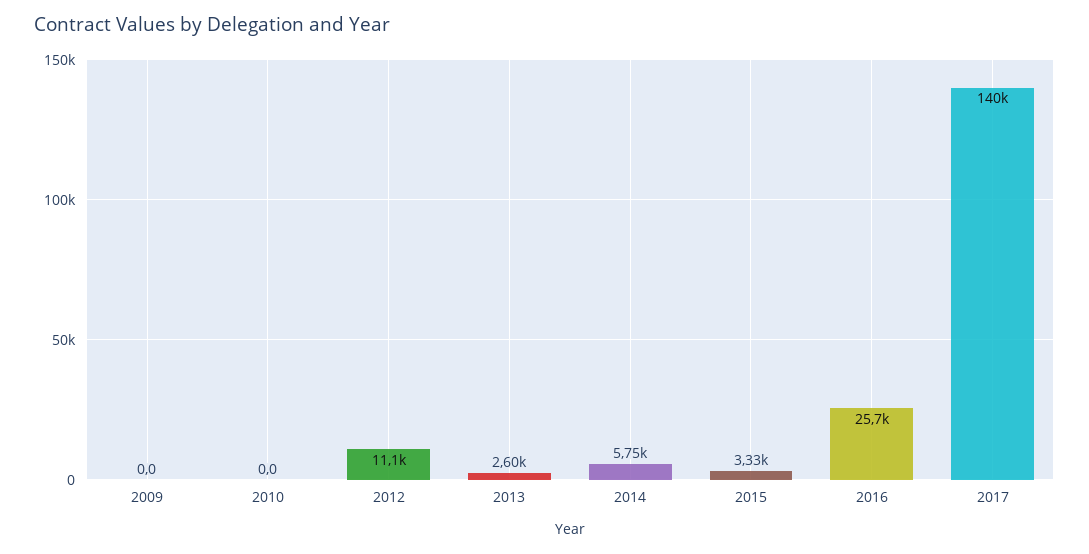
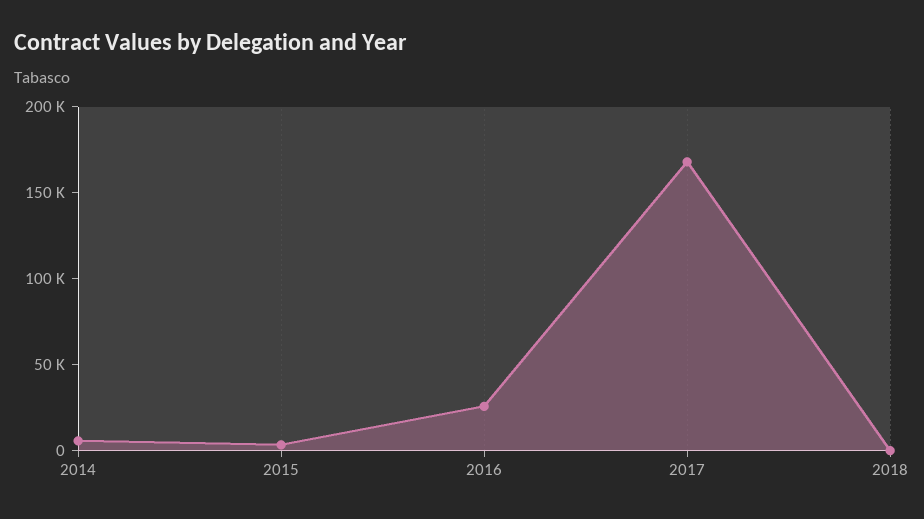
2009: 0 -> none
2010: 0 -> none
2012: 11100 -> none
2013: 2600 -> none
2017: 140000 -> 170000
2018: none -> 0

